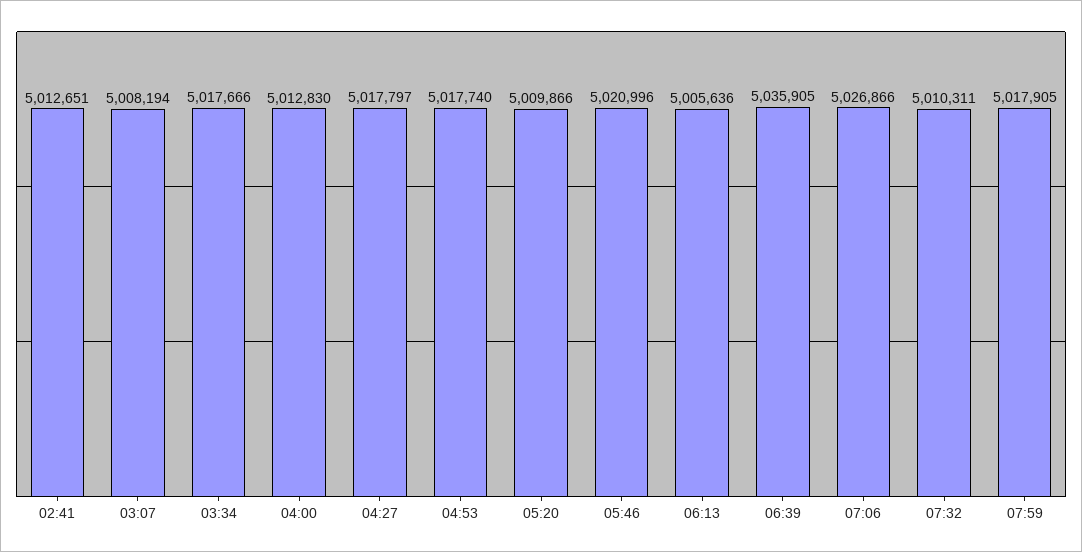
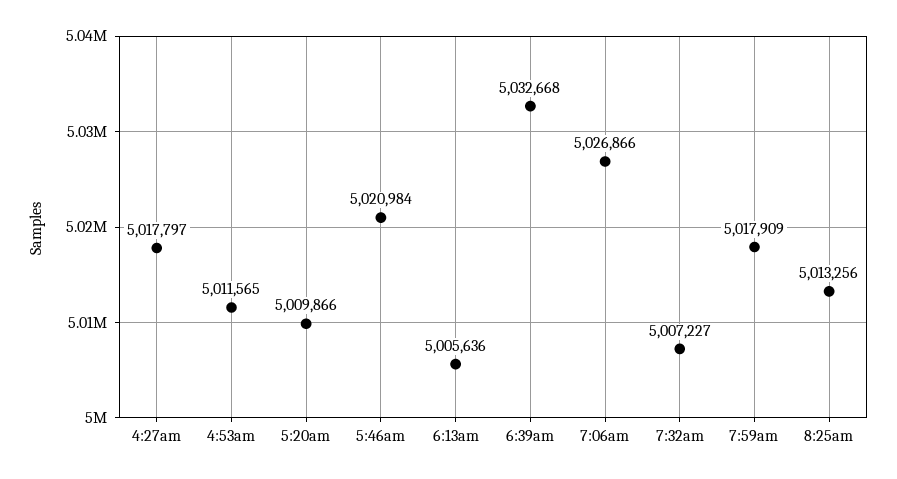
02:41: 5012651 -> none
03:07: 5008194 -> none
03:34: 5017666 -> none
04:00: 5012830 -> none
04:53: 5017740 -> 5011565
05:46: 5020996 -> 5020984
06:39: 5035905 -> 5032668
07:32: 5010311 -> 5007227
07:59: 5017905 -> 5017909
8:25am: none -> 5013256

